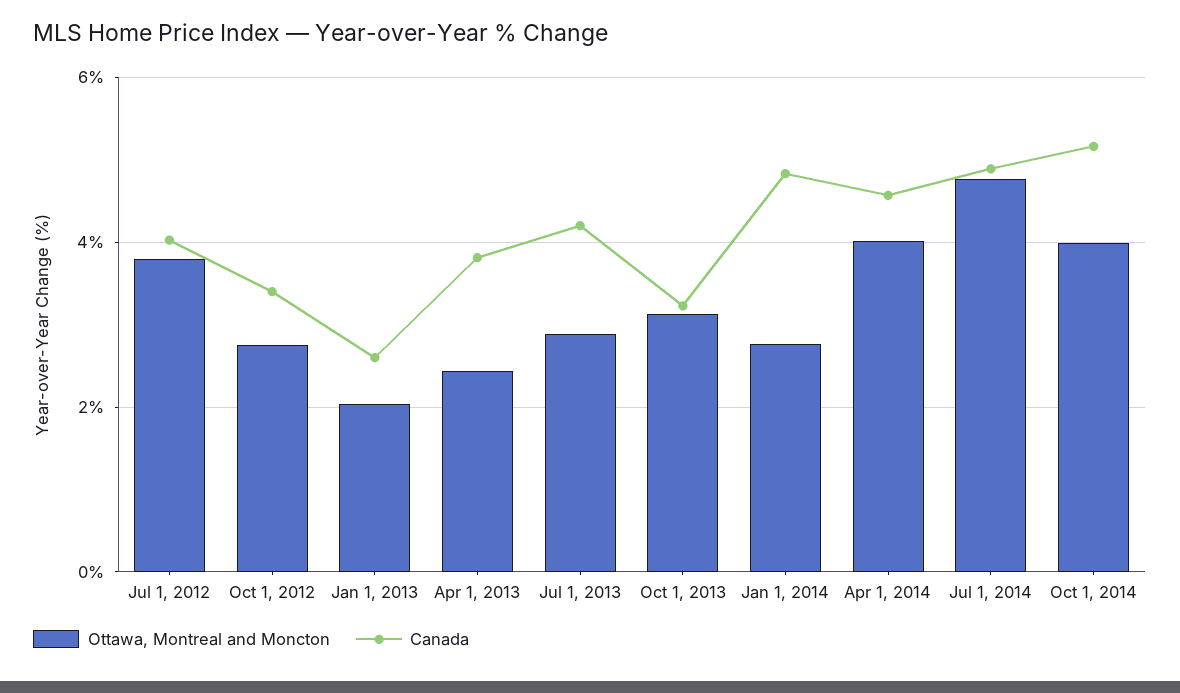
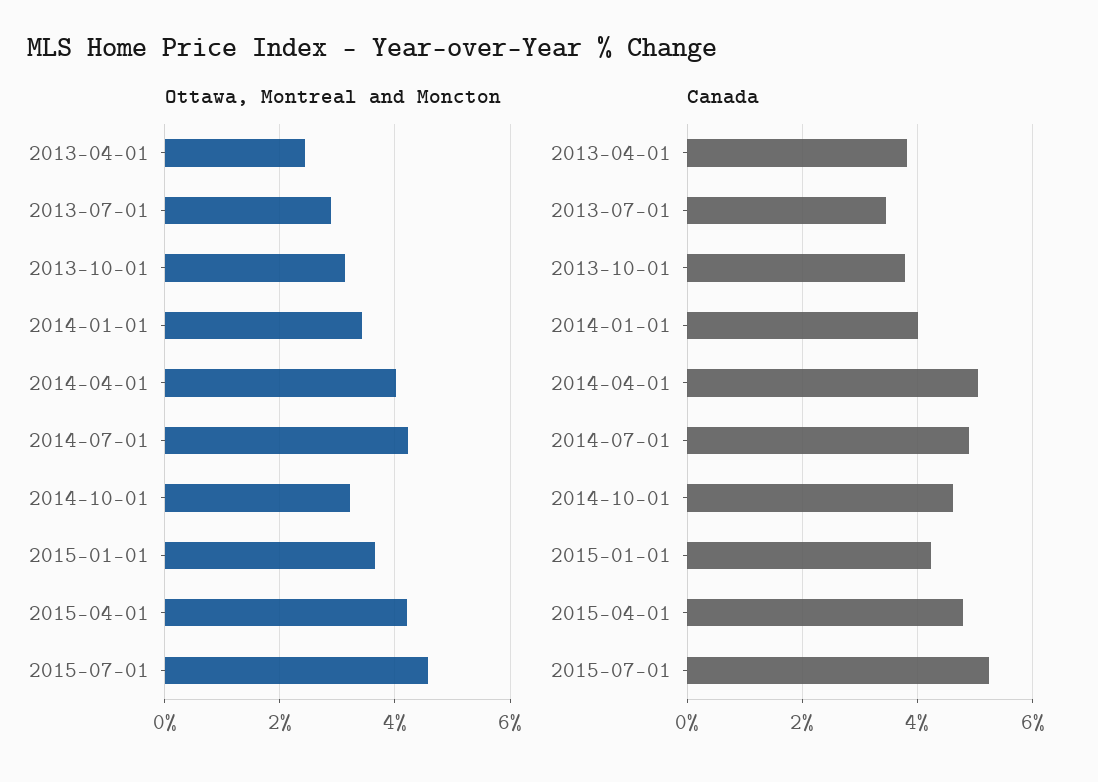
Ottawa, Montreal and Moncton, Jul 1, 2012: 3.8 -> none
Canada, Jul 1, 2012: 4 -> none
Ottawa, Montreal and Moncton, Oct 1, 2012: 2.8 -> none
Canada, Oct 1, 2012: 3.4 -> none
Ottawa, Montreal and Moncton, Jan 1, 2013: 2 -> none
Canada, Jan 1, 2013: 2.6 -> none
Canada, Jul 1, 2013: 4.2 -> 3.4
Canada, Oct 1, 2013: 3.2 -> 3.8
Ottawa, Montreal and Moncton, Jan 1, 2014: 2.8 -> 3.4
Canada, Jan 1, 2014: 4.8 -> 4
Canada, Apr 1, 2014: 4.6 -> 5
Ottawa, Montreal and Moncton, Jul 1, 2014: 4.8 -> 4.2
Ottawa, Montreal and Moncton, Oct 1, 2014: 4 -> 3.2
Canada, Oct 1, 2014: 5.2 -> 4.6
Ottawa, Montreal and Moncton, 2015-01-01: none -> 3.6
Ottawa, Montreal and Moncton, 2015-04-01: none -> 4.2
Ottawa, Montreal and Moncton, 2015-07-01: none -> 4.6
Canada, 2015-01-01: none -> 4.2
Canada, 2015-04-01: none -> 4.8
Canada, 2015-07-01: none -> 5.2

